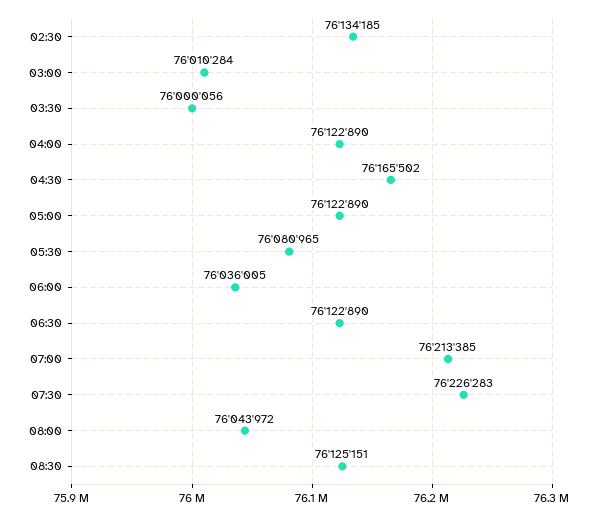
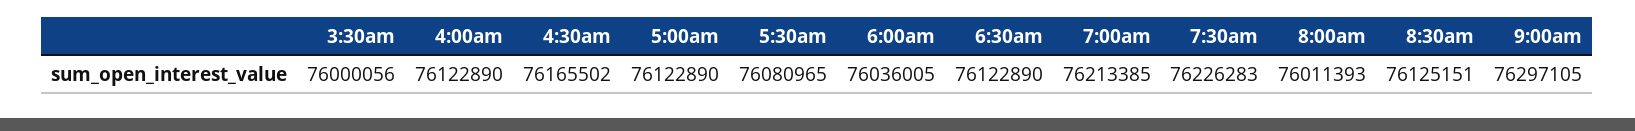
02:30: 76134185 -> none
03:00: 76010284 -> none
08:00: 76043972 -> 76011393
9:00am: none -> 76297105

